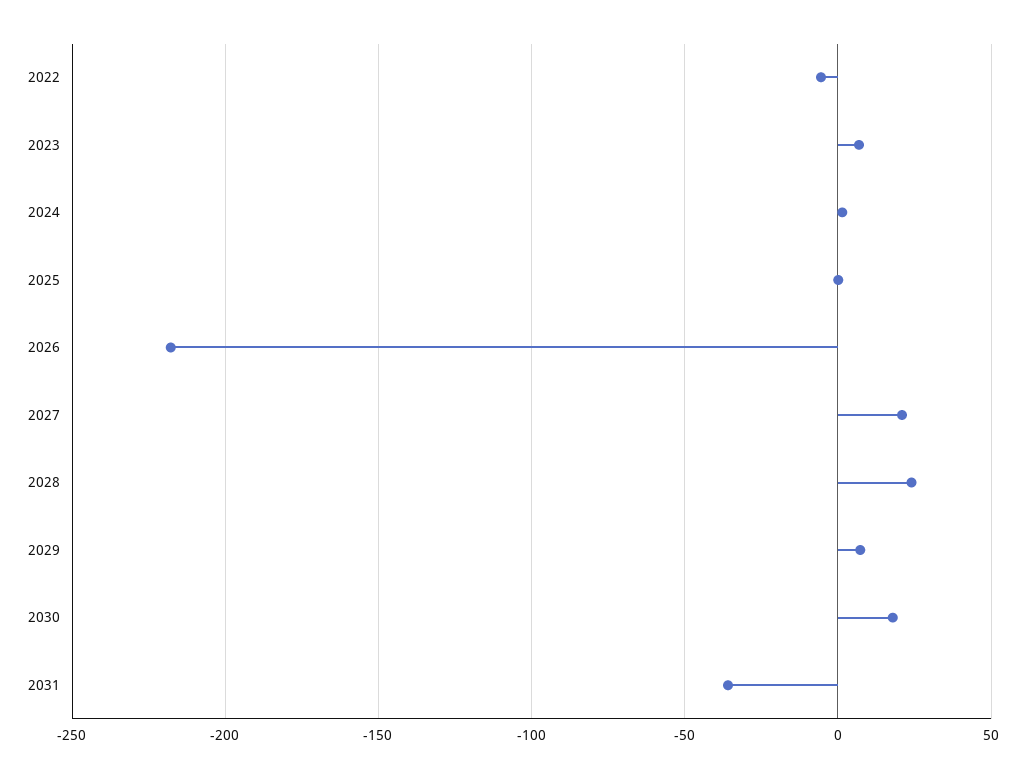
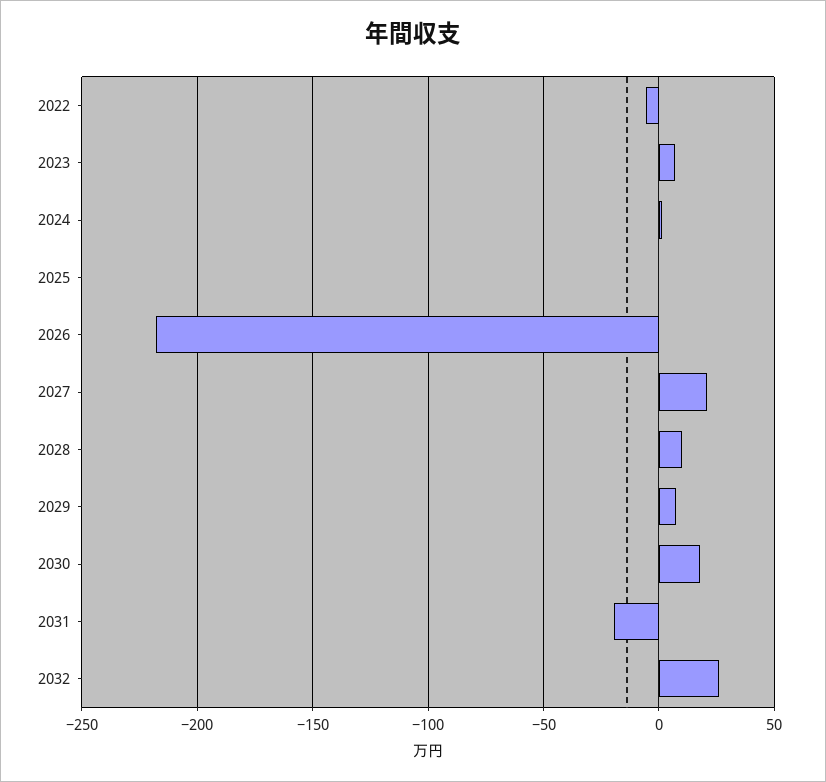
2028: 25 -> 10
2031: -35 -> -20
2032: none -> 25

